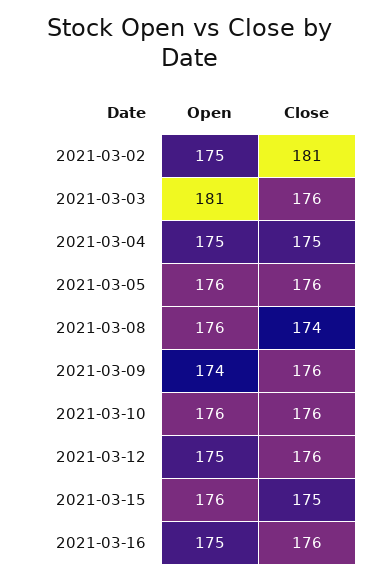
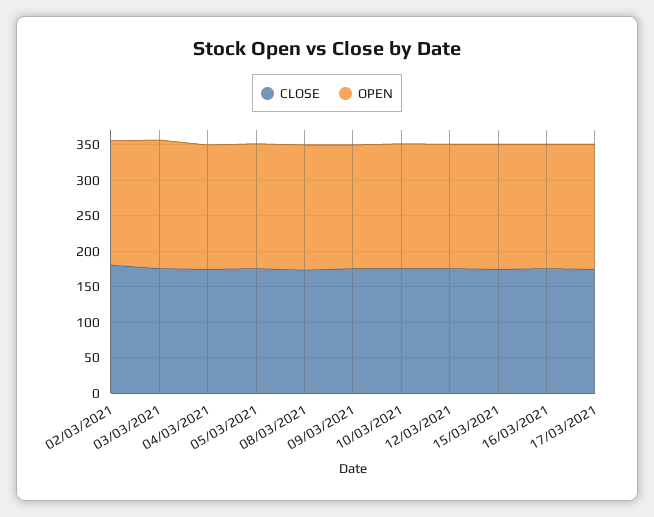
Close, 17/03/2021: none -> 175
Open, 17/03/2021: none -> 175

